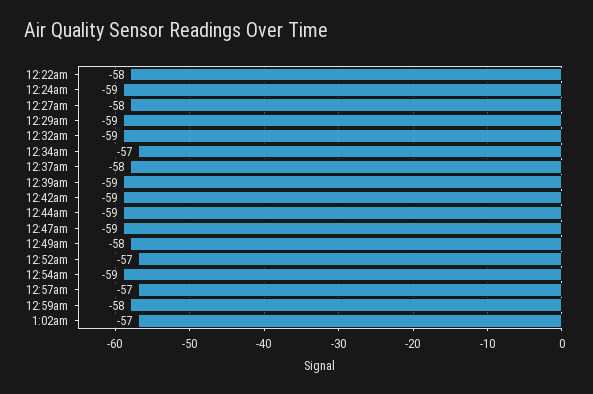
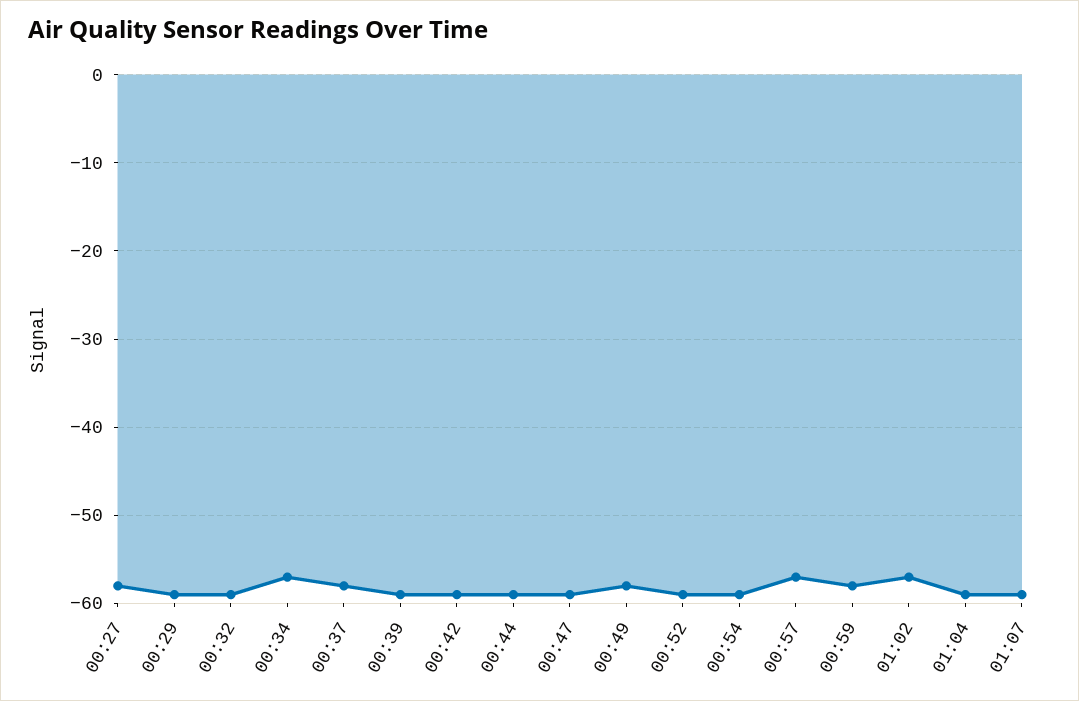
12:22am: -58 -> none
12:24am: -59 -> none
12:52am: -57 -> -59
01:04: none -> -59
01:07: none -> -59

